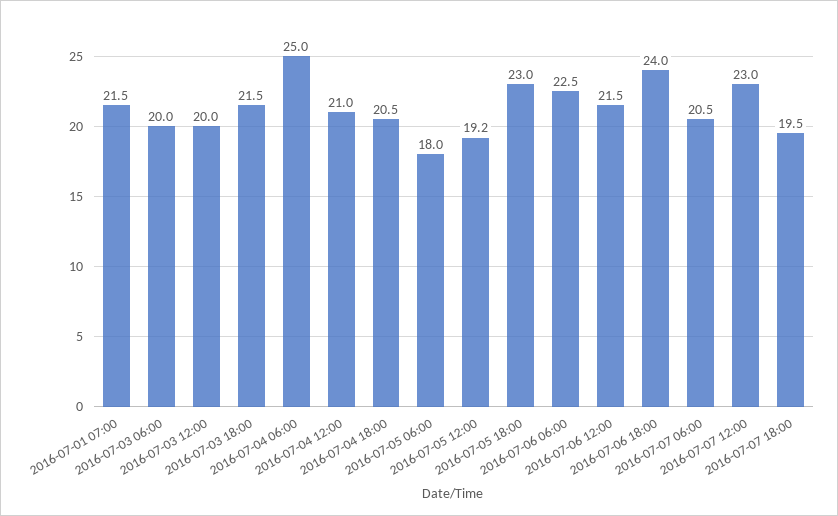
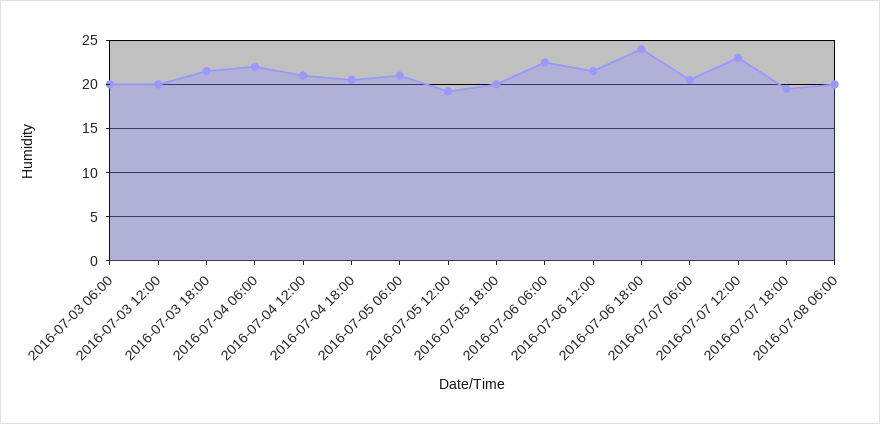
2016-07-01 07:00: 21.5 -> none
2016-07-04 06:00: 25 -> 22
2016-07-05 06:00: 18 -> 21
2016-07-05 18:00: 23 -> 20
2016-07-08 06:00: none -> 20

